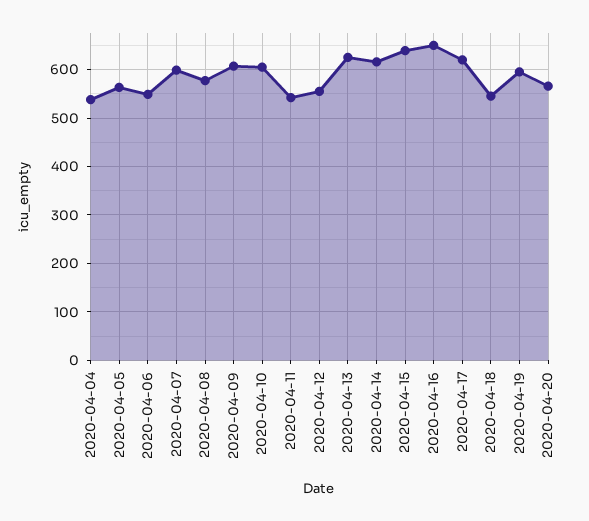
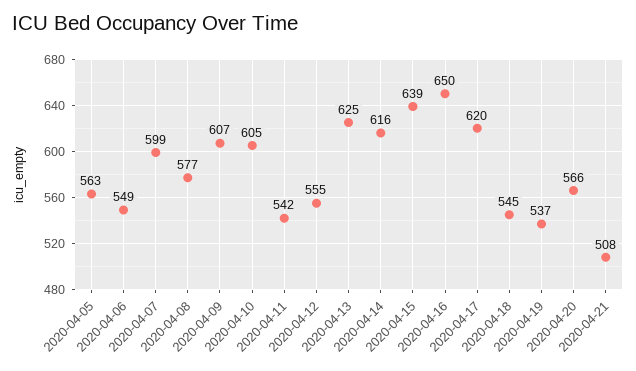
2020-04-04: 540 -> none
2020-04-19: 600 -> 537
2020-04-21: none -> 508

